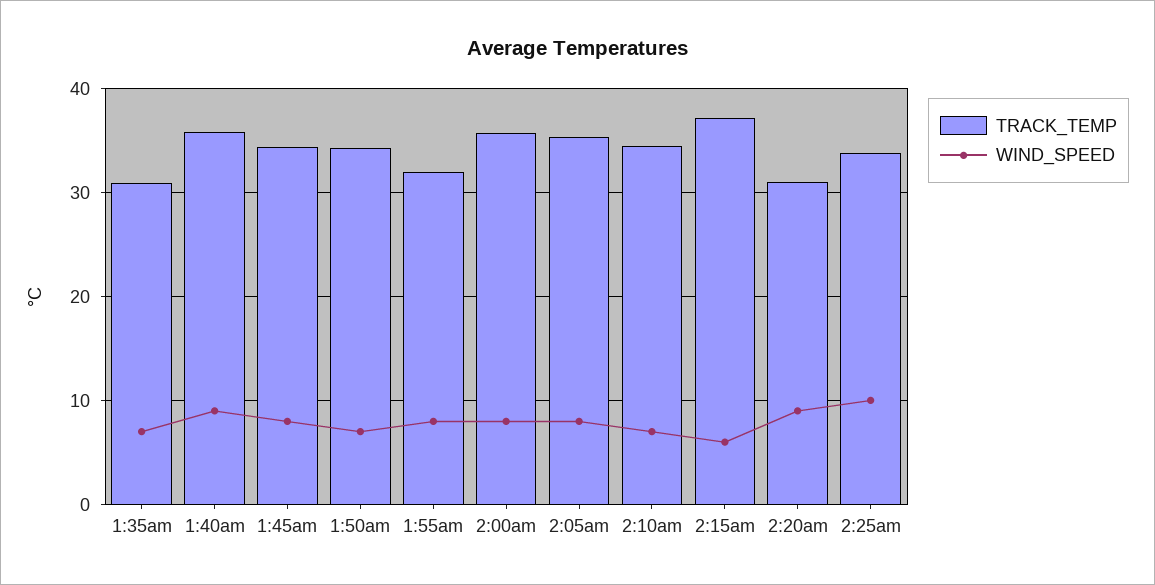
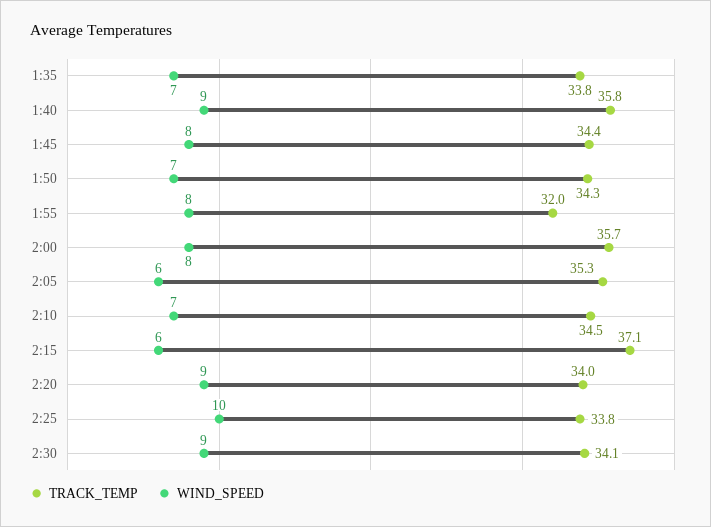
TRACK_TEMP, 1:35am: 31 -> 33.8
WIND_SPEED, 2:05am: 8 -> 6
TRACK_TEMP, 2:20am: 31 -> 34
TRACK_TEMP, 2:30: none -> 34.1
WIND_SPEED, 2:30: none -> 9

